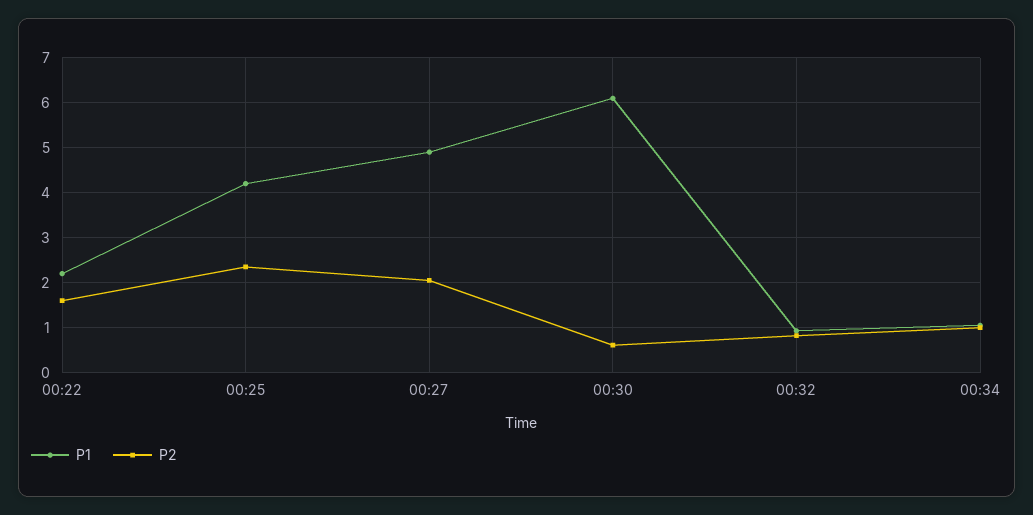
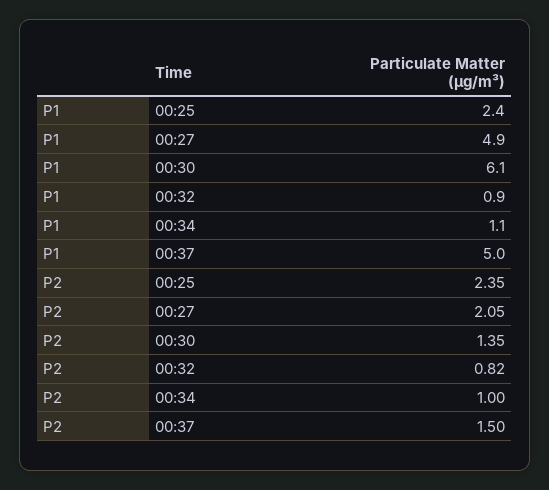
P1, 00:22: 2.2 -> none
P2, 00:22: 1.6 -> none
P1, 00:25: 4.2 -> 2.4
P2, 00:30: 0.6 -> 1.35
P1, 00:37: none -> 5
P2, 00:37: none -> 1.5

